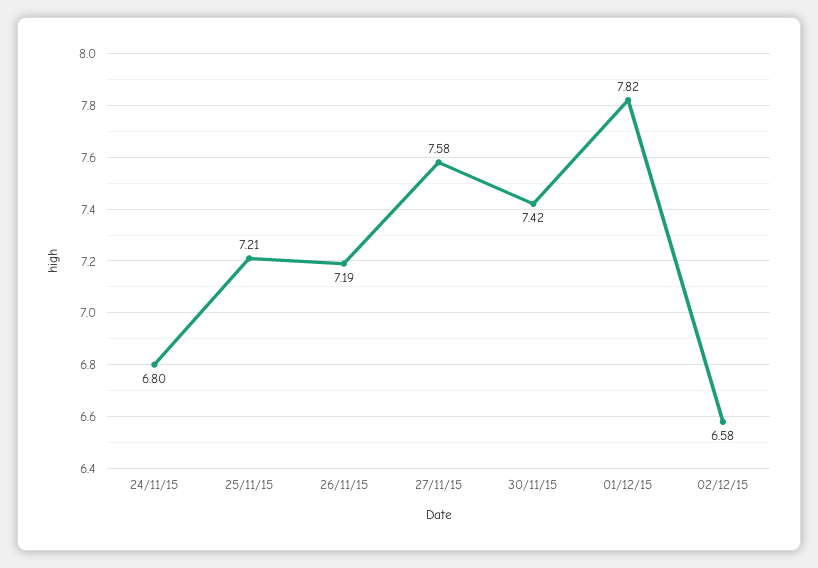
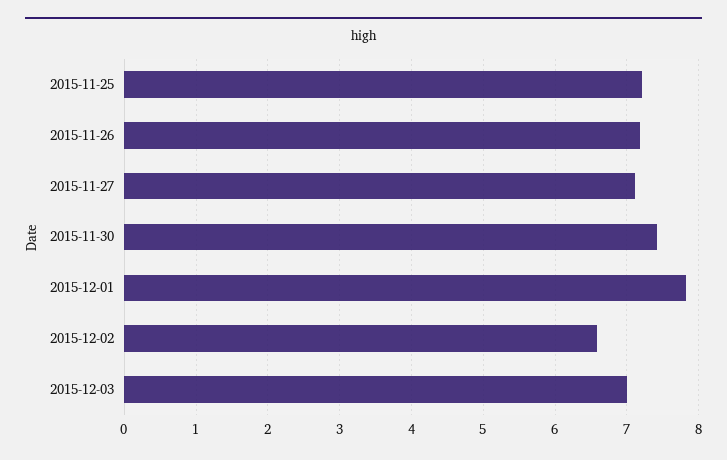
24/11/15: 6.8 -> none
27/11/15: 7.58 -> 7.1
2015-12-03: none -> 7

